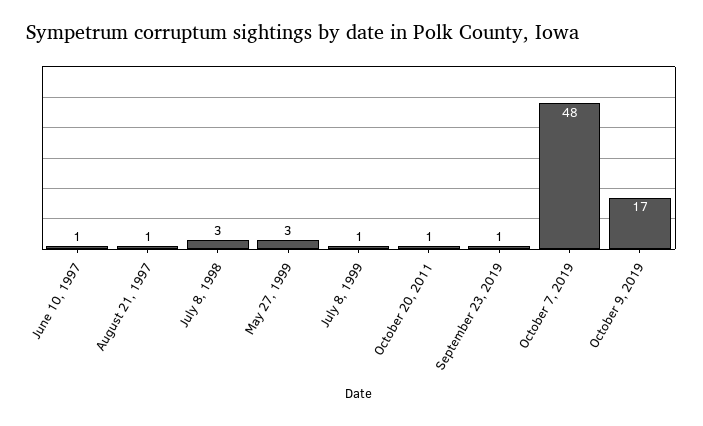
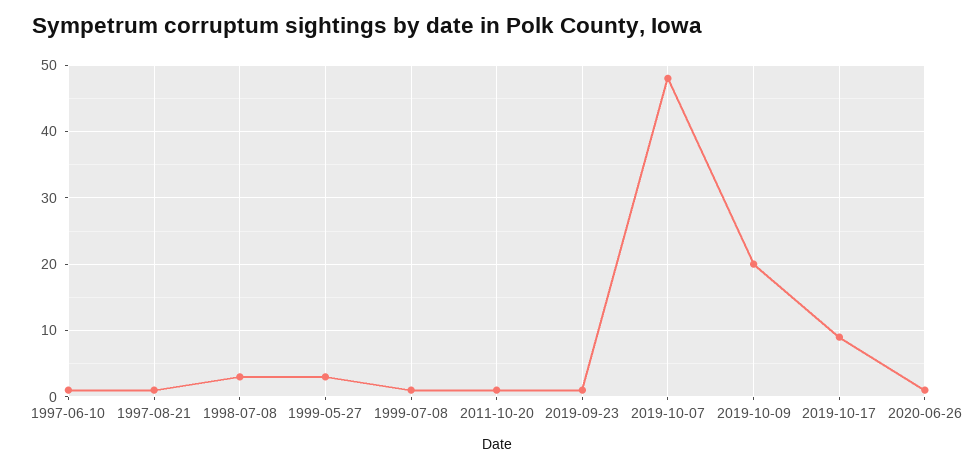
October 9, 2019: 17 -> 20
2019-10-17: none -> 9
2020-06-26: none -> 1

